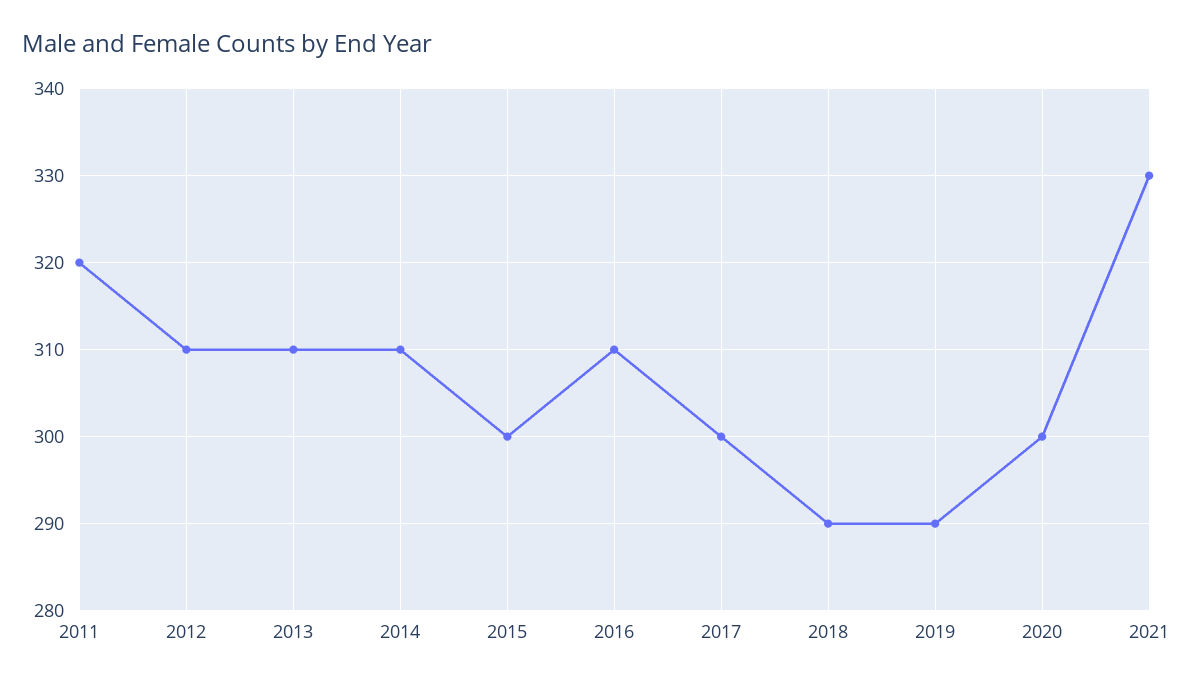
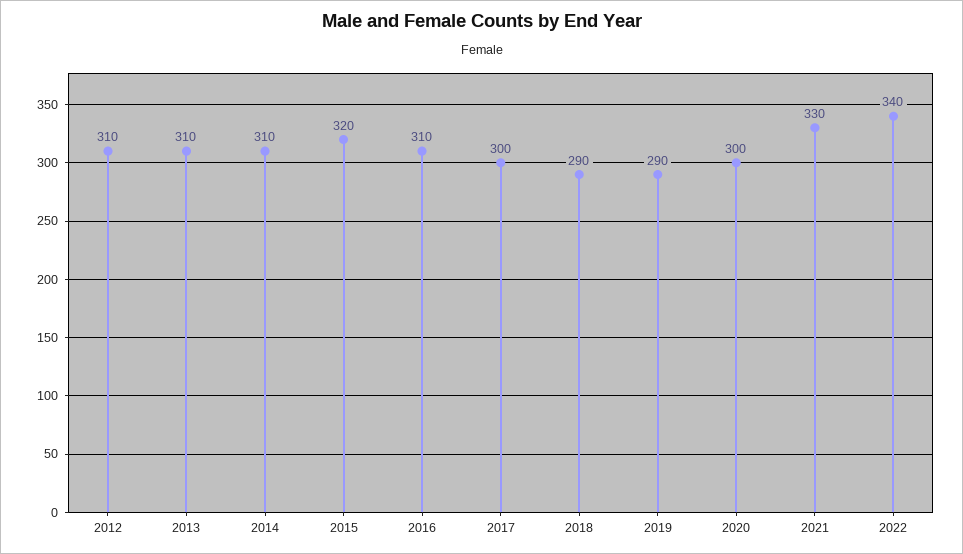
2011: 320 -> none
2015: 300 -> 320
2022: none -> 340

